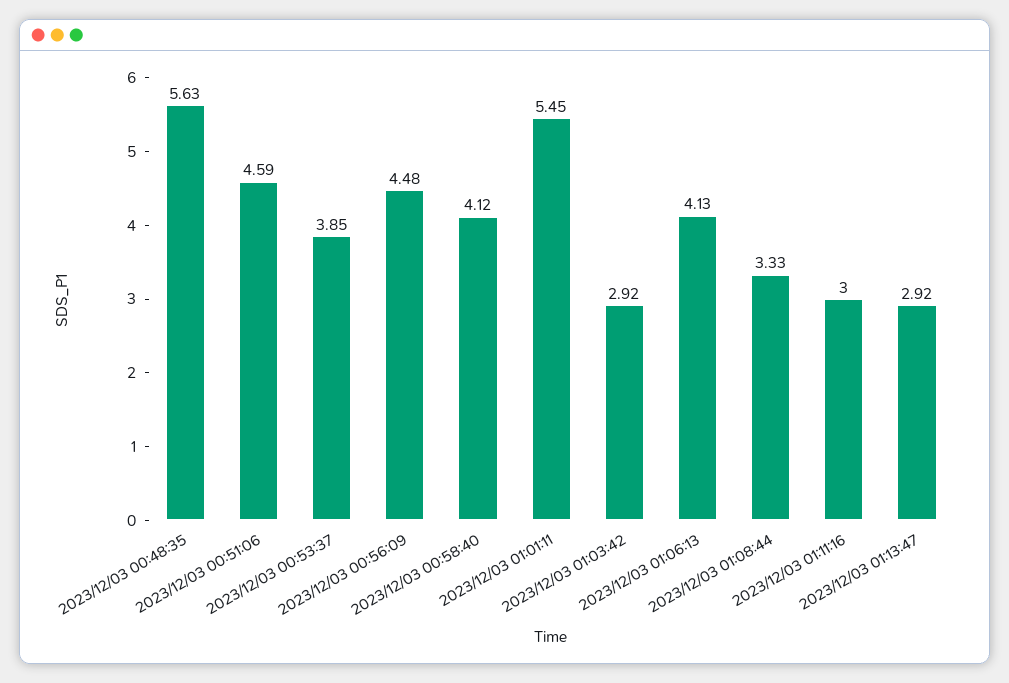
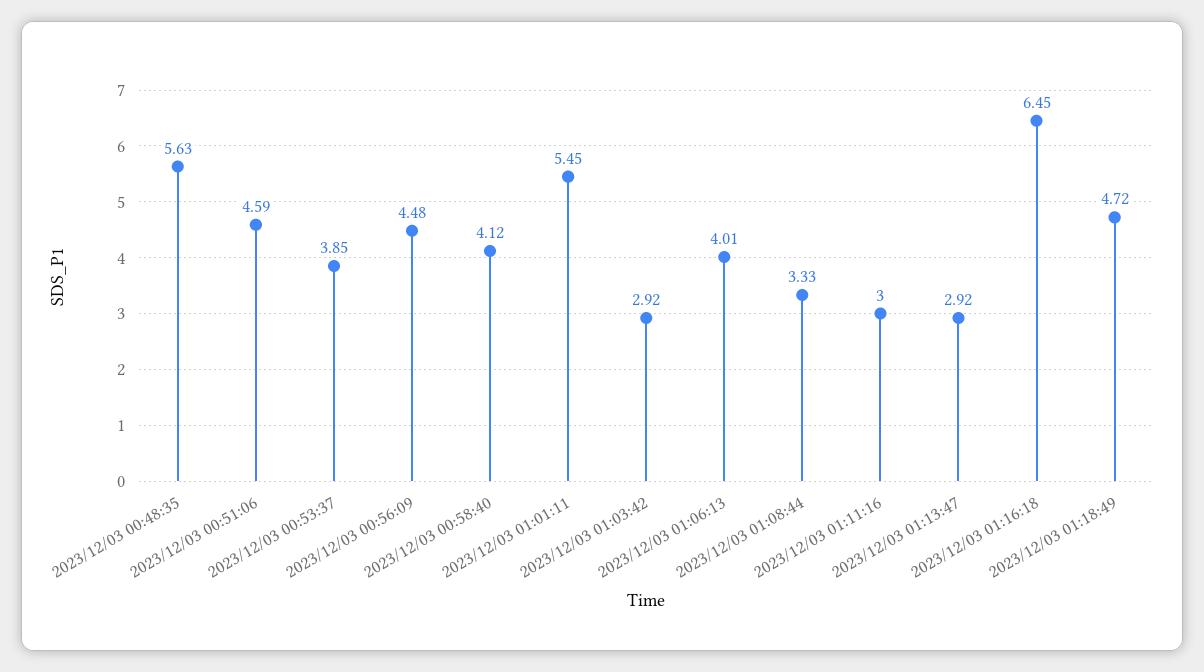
2023/12/03 01:06:13: 4.13 -> 4.01
2023/12/03 01:16:18: none -> 6.45
2023/12/03 01:18:49: none -> 4.72

